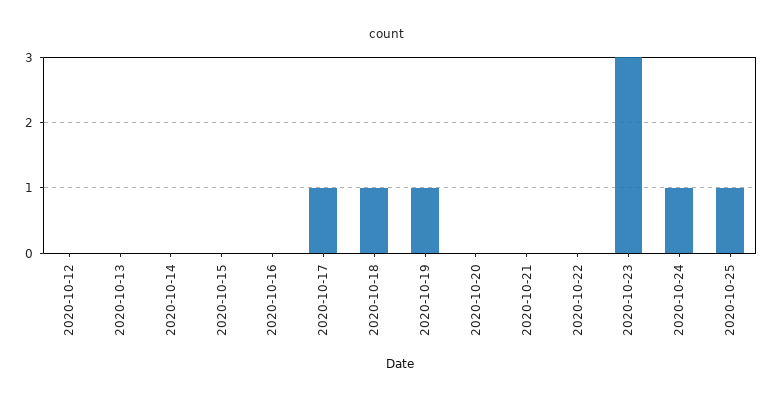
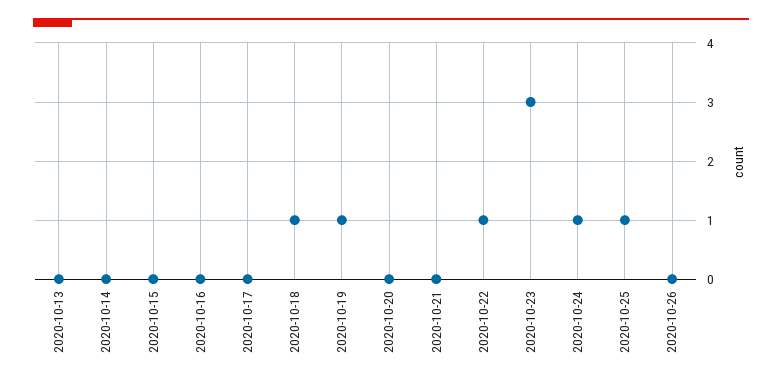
2020-10-12: 0 -> none
2020-10-17: 1 -> 0
2020-10-22: 0 -> 1
2020-10-26: none -> 0

